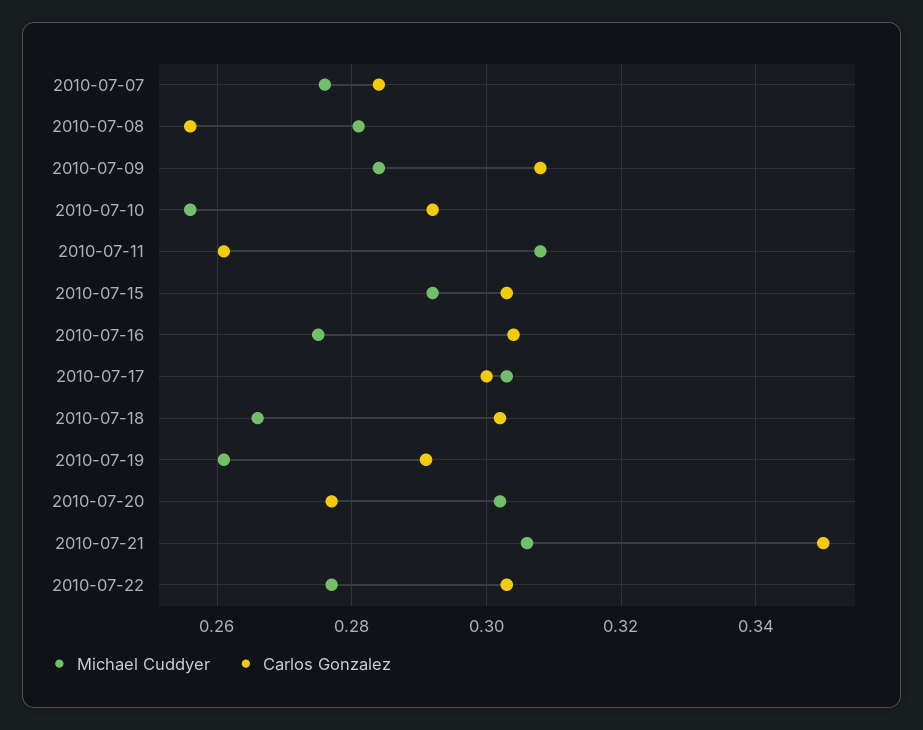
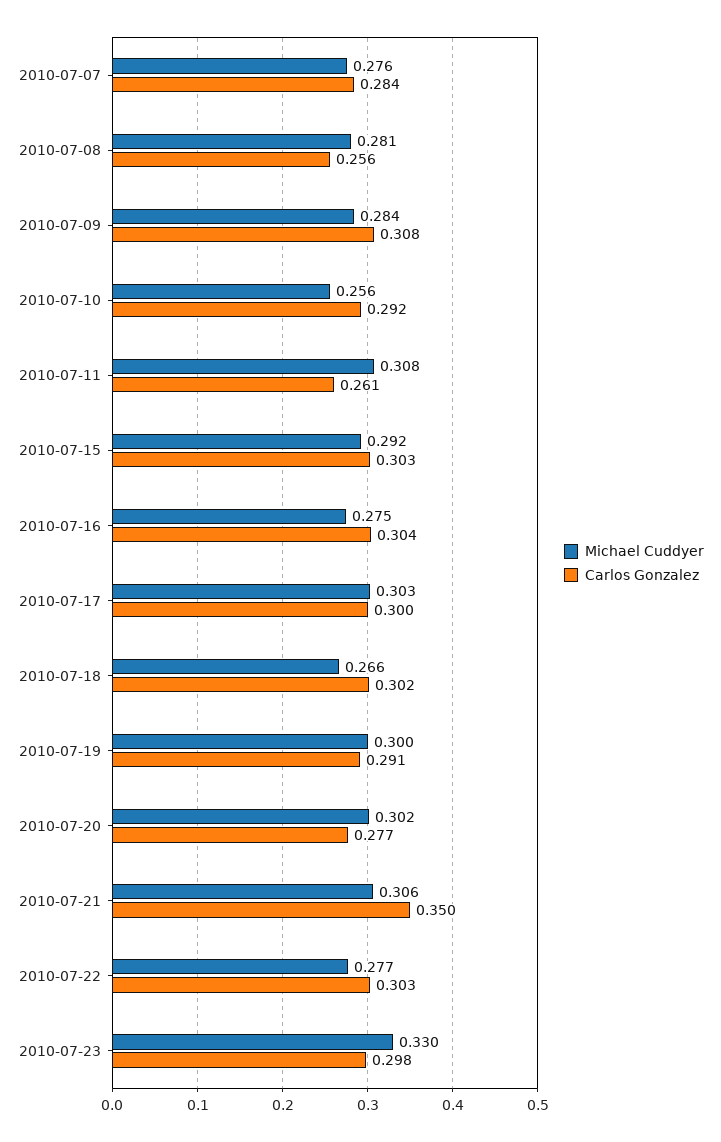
Michael Cuddyer, 2010-07-19: 0.26 -> 0.3
Michael Cuddyer, 2010-07-23: none -> 0.33
Carlos Gonzalez, 2010-07-23: none -> 0.298

